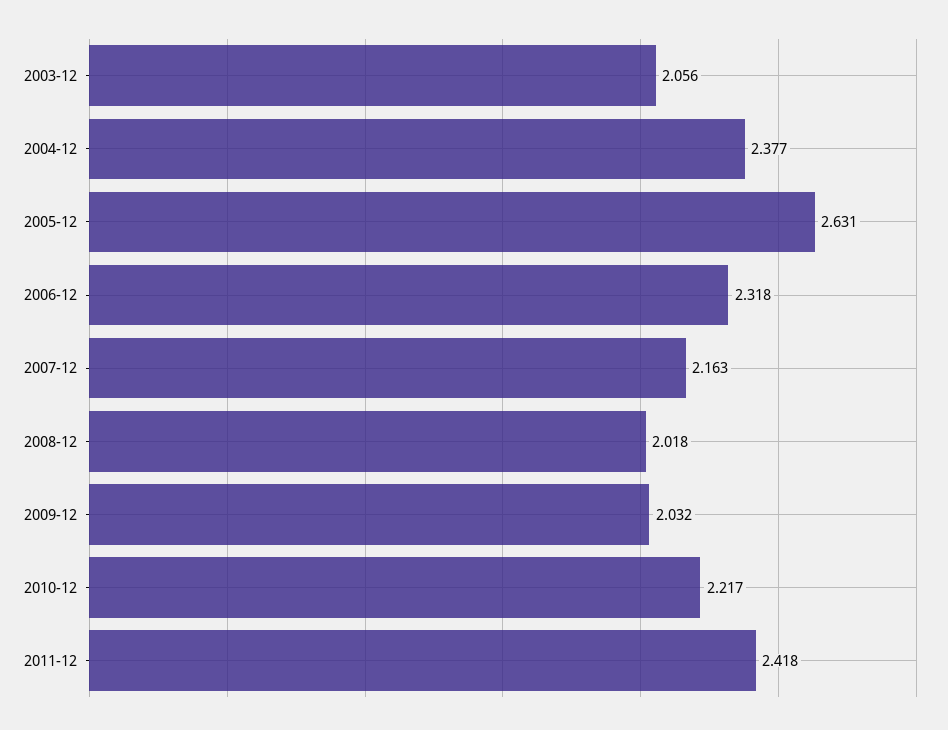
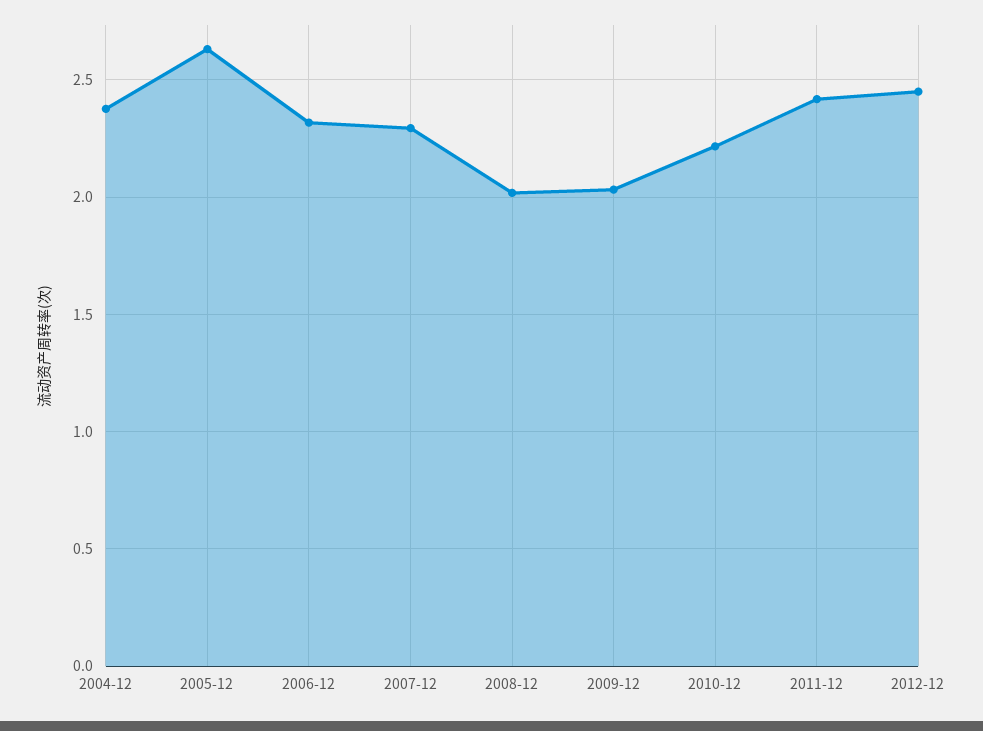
2003-12: 2.056 -> none
2007-12: 2.163 -> 2.3
2012-12: none -> 2.45

